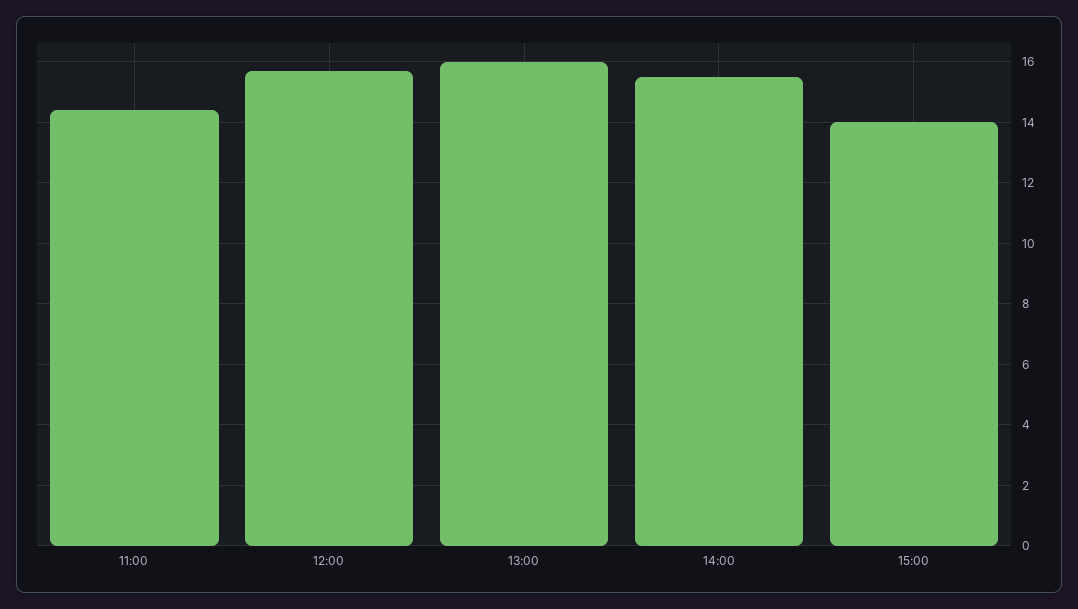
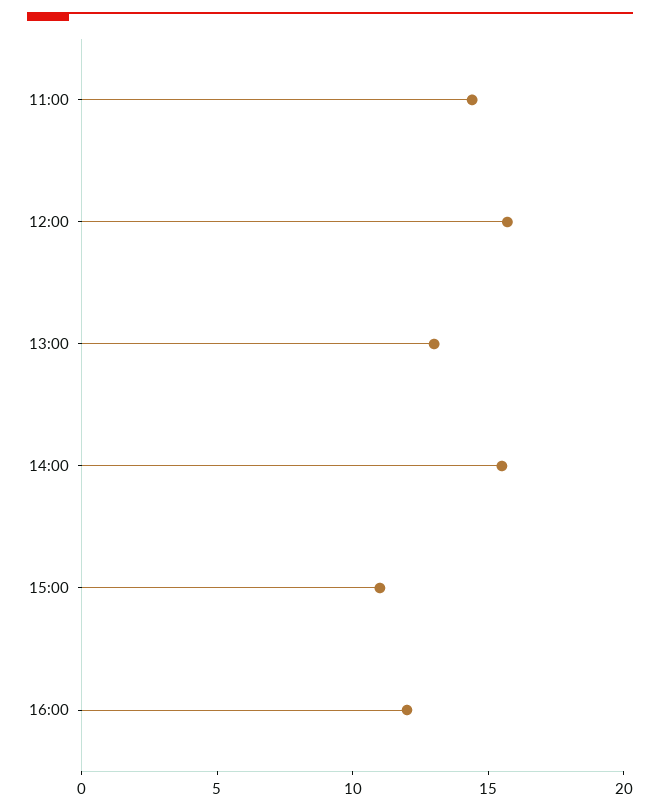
13:00: 16 -> 13
15:00: 14 -> 11
16:00: none -> 12

